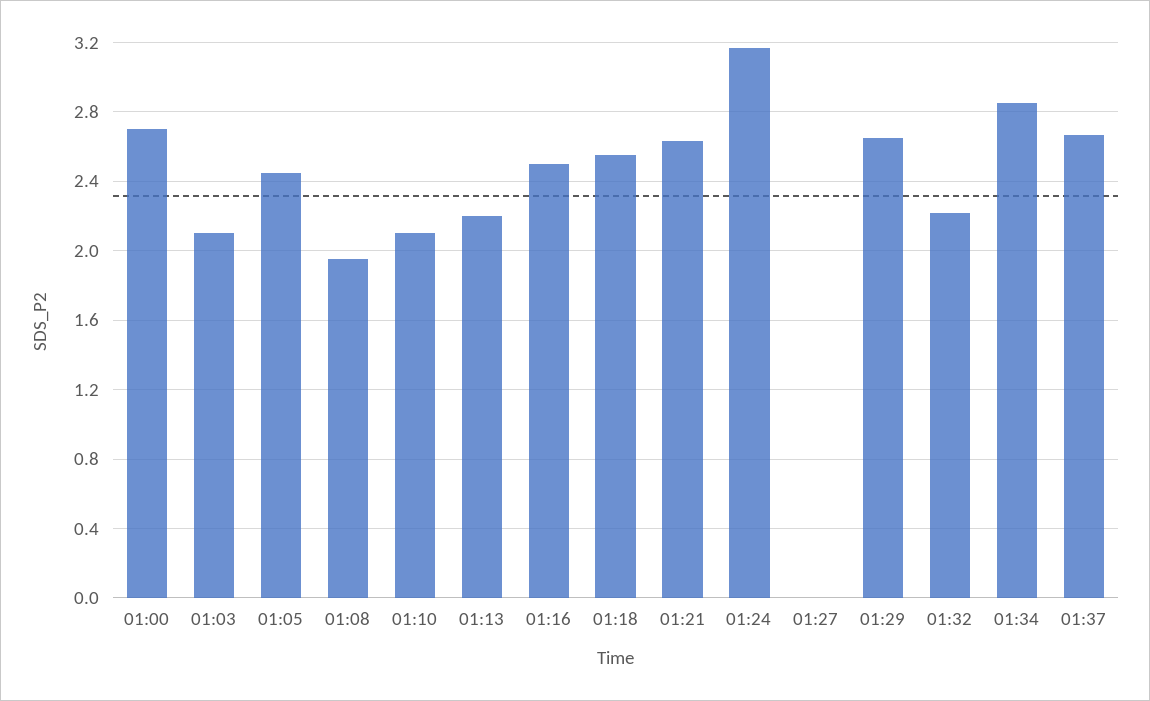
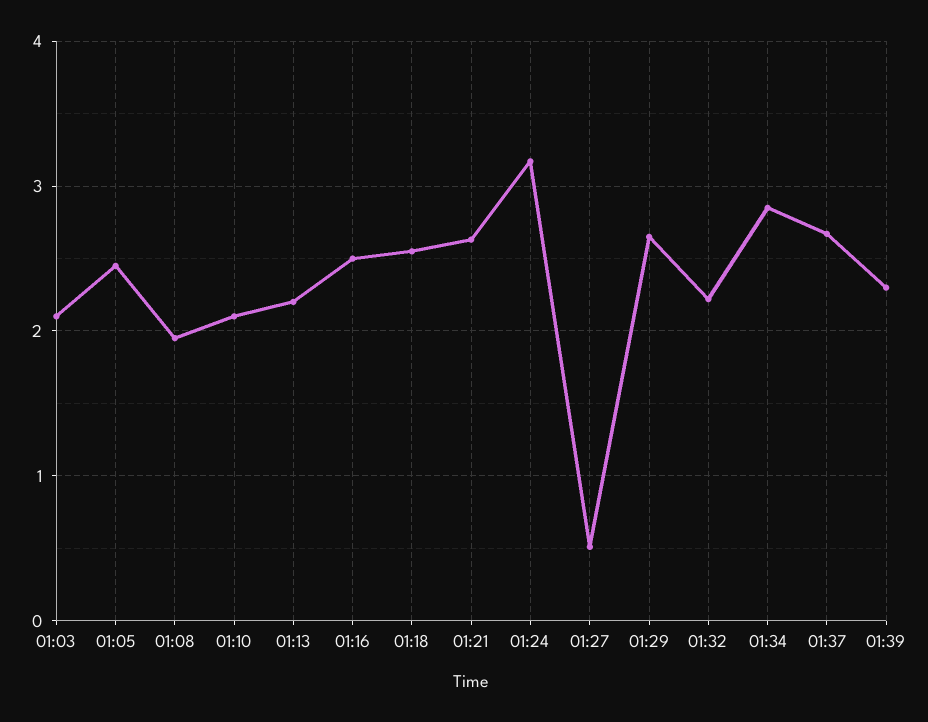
01:00: 2.7 -> none
01:27: 0 -> 0.5
01:39: none -> 2.3

